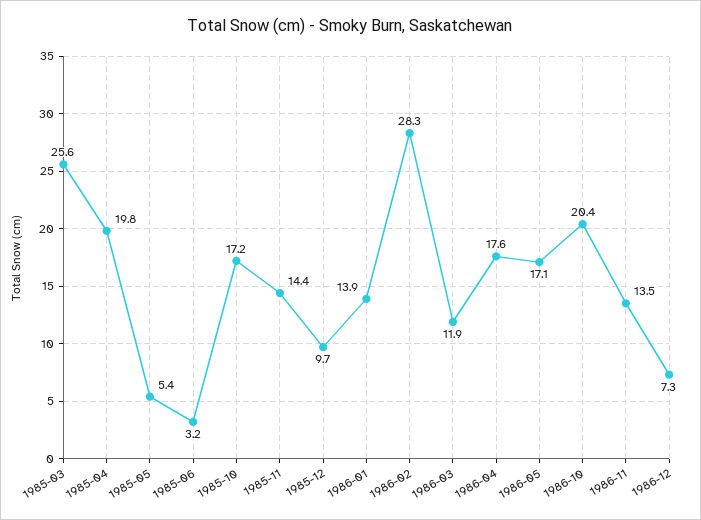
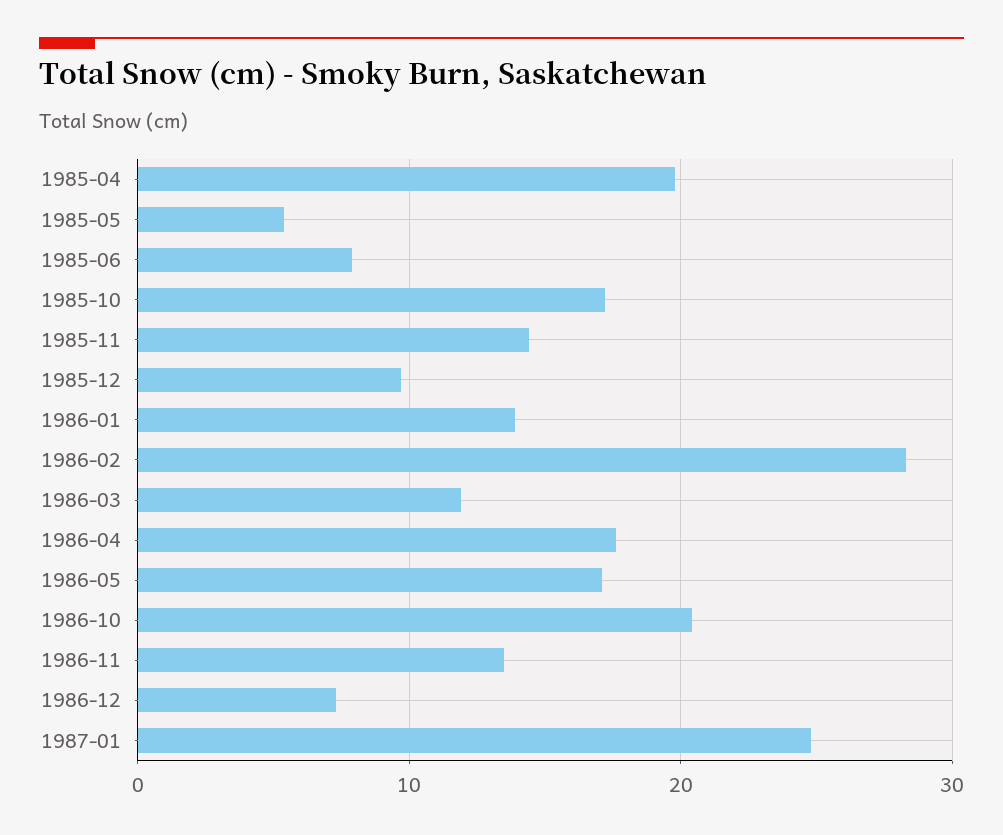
1985-03: 25.6 -> none
1985-06: 3.2 -> 8
1987-01: none -> 25

